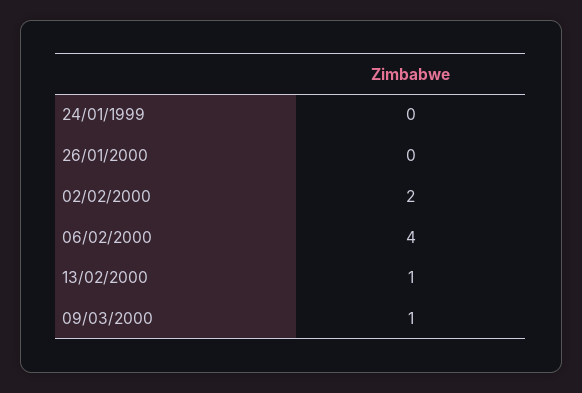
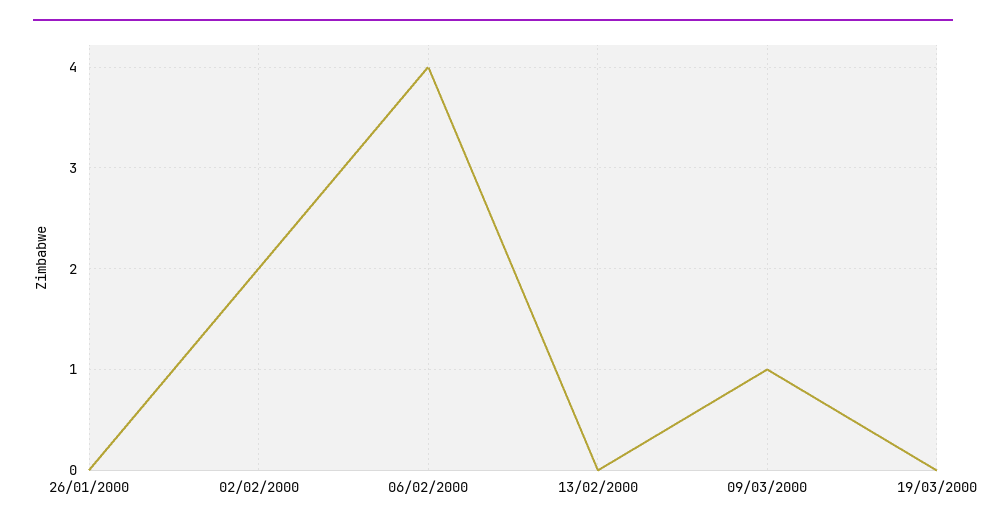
24/01/1999: 0 -> none
13/02/2000: 1 -> 0
19/03/2000: none -> 0

